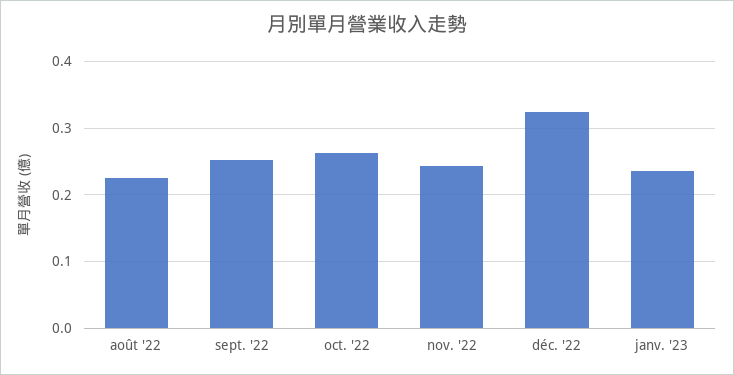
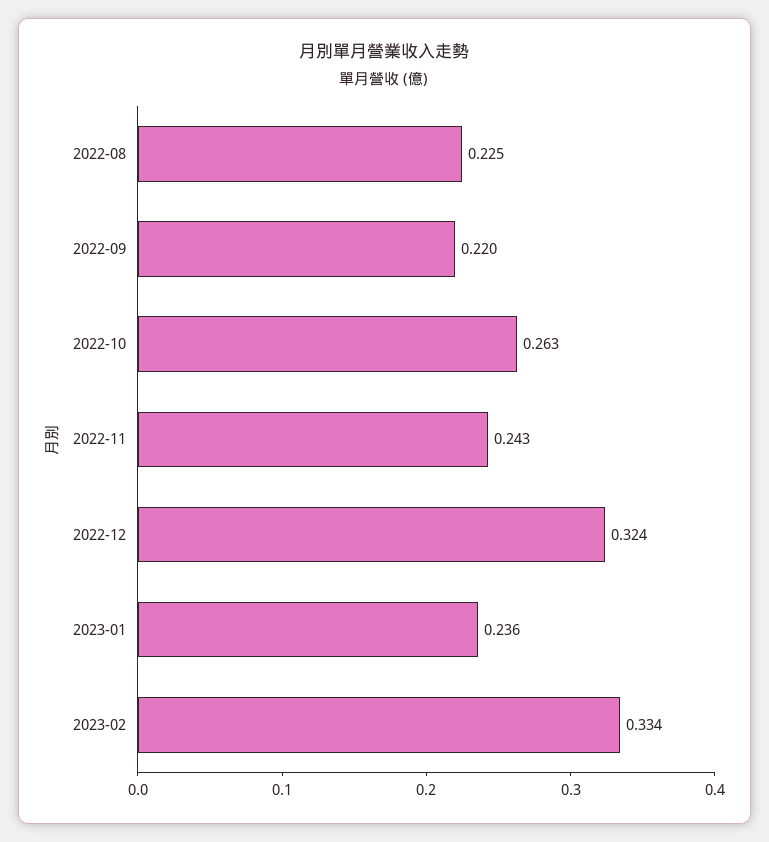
sept. '22: 0.25 -> 0.22
2023-02: none -> 0.334

